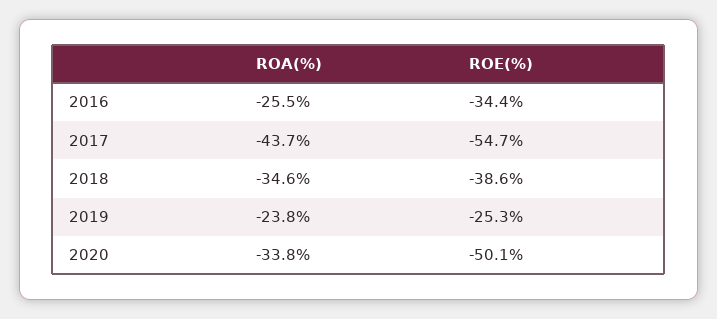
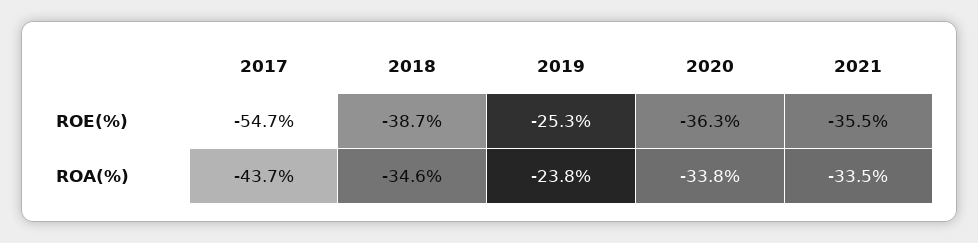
ROA(%), 2016: -25.5 -> none
ROE(%), 2016: -34.4 -> none
ROE(%), 2018: -38.6 -> -38.7
ROE(%), 2020: -50.1 -> -36.3
ROE(%), 2021: none -> -35.5
ROA(%), 2021: none -> -33.5

